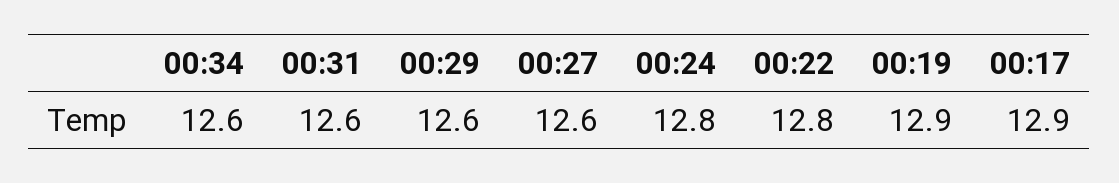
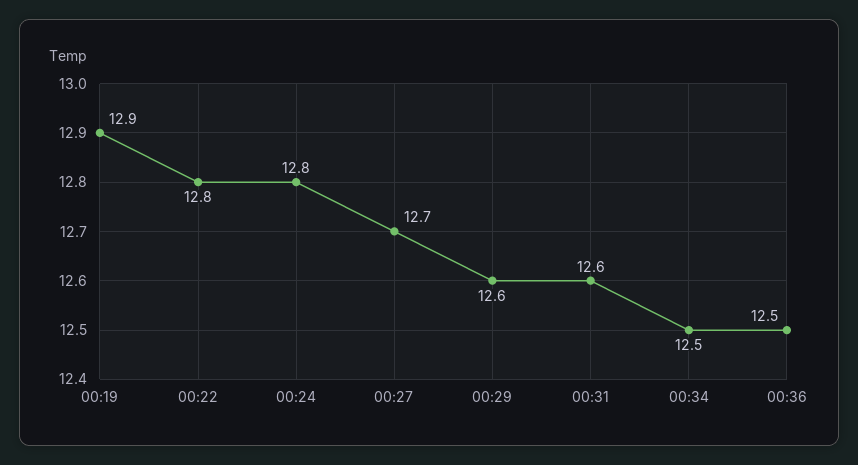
00:34: 12.6 -> 12.5
00:27: 12.6 -> 12.7
00:17: 12.9 -> none
00:36: none -> 12.5

